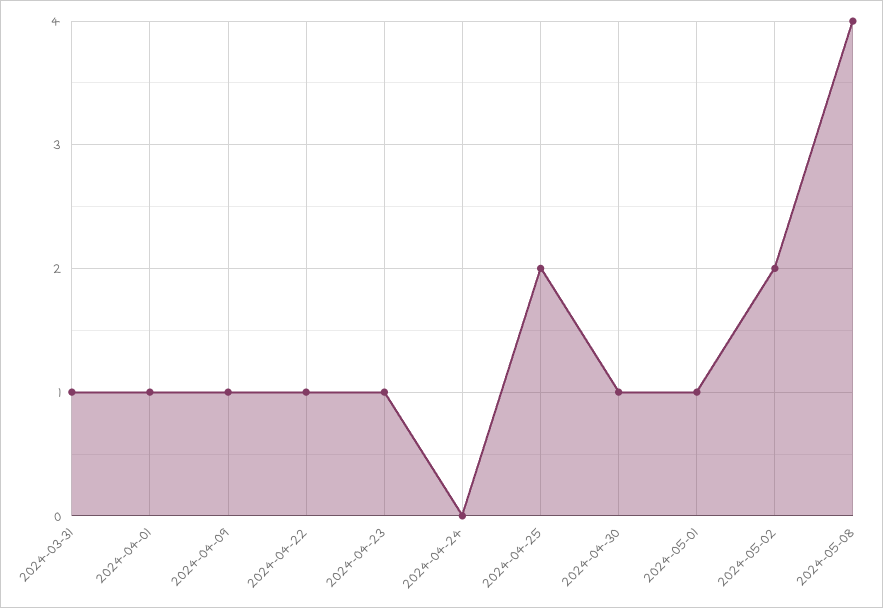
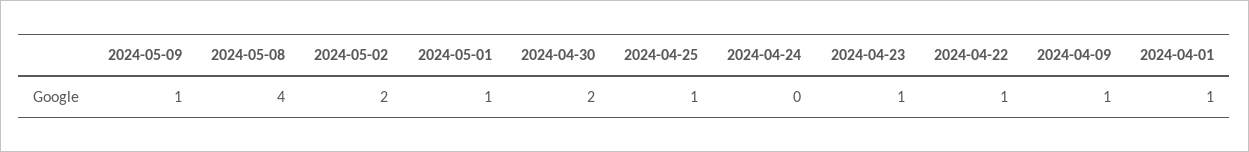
2024-03-31: 1 -> none
2024-04-25: 2 -> 1
2024-04-30: 1 -> 2
2024-05-09: none -> 1

